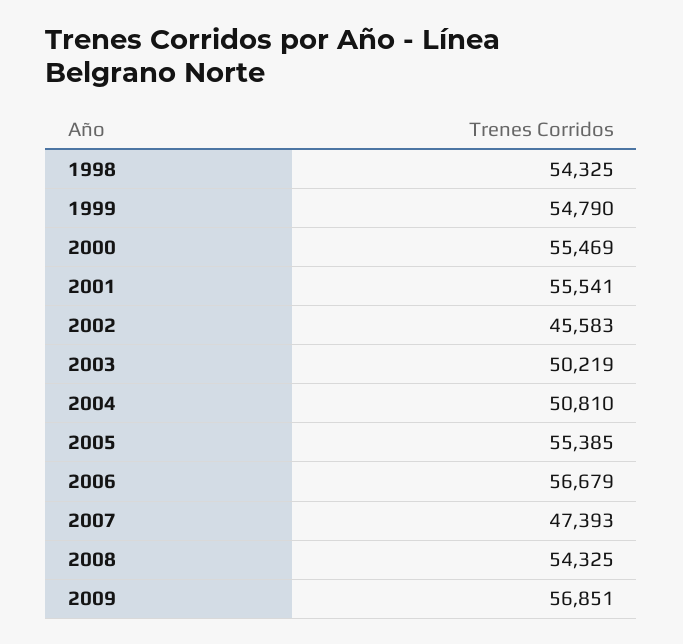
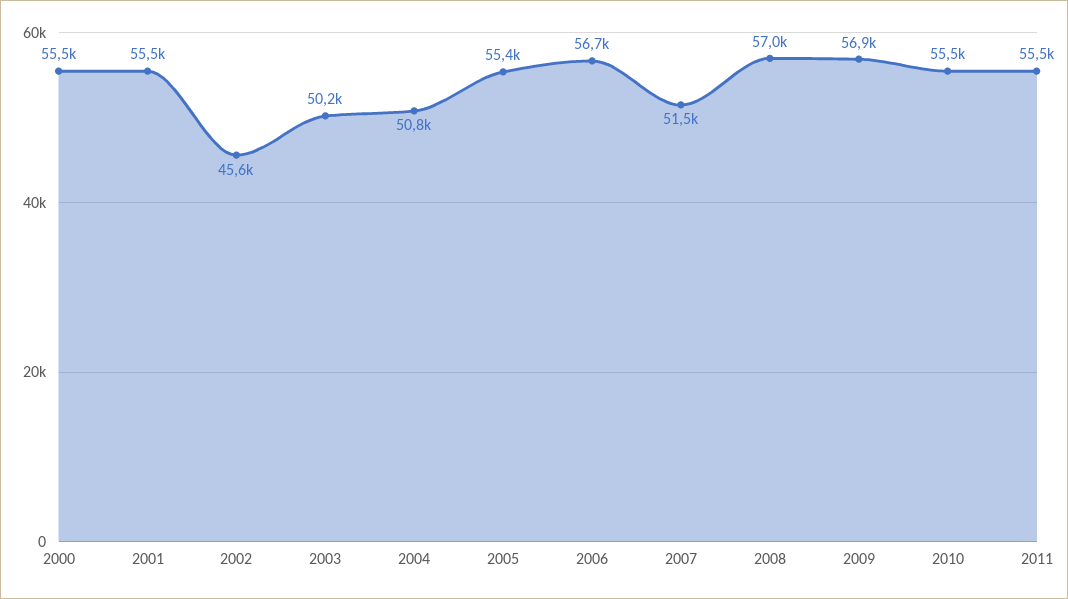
1998: 54325 -> none
1999: 54790 -> none
2007: 47393 -> 51500
2008: 54325 -> 57000
2010: none -> 55500
2011: none -> 55500

